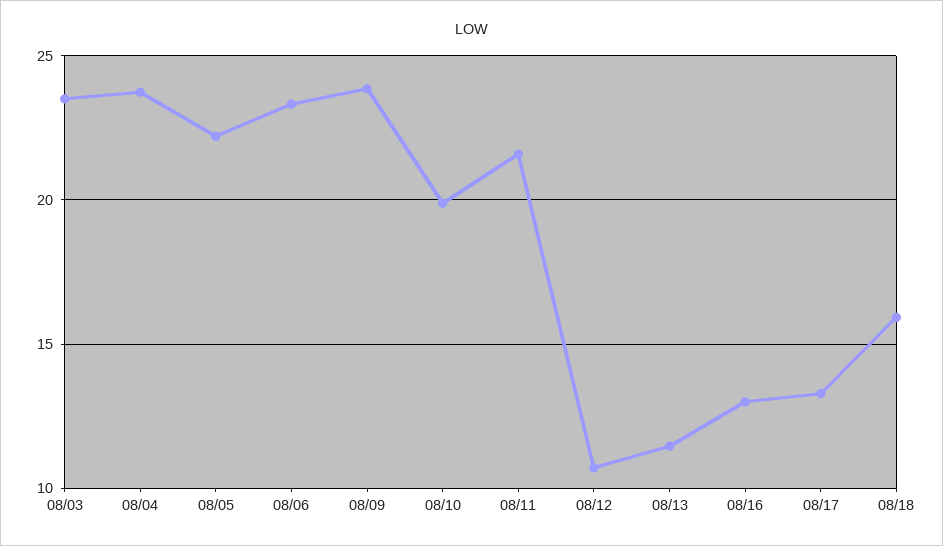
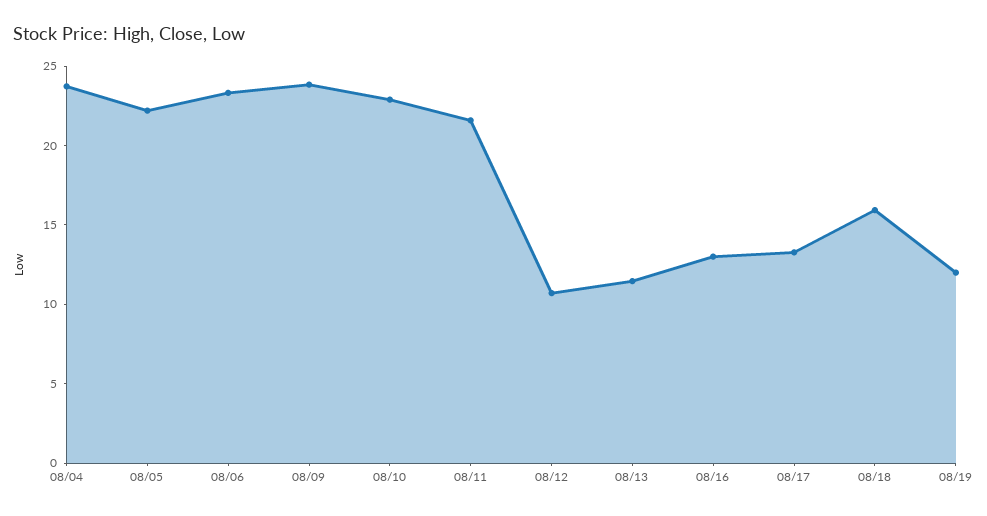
08/03: 23.5 -> none
08/10: 20 -> 23
08/19: none -> 12

